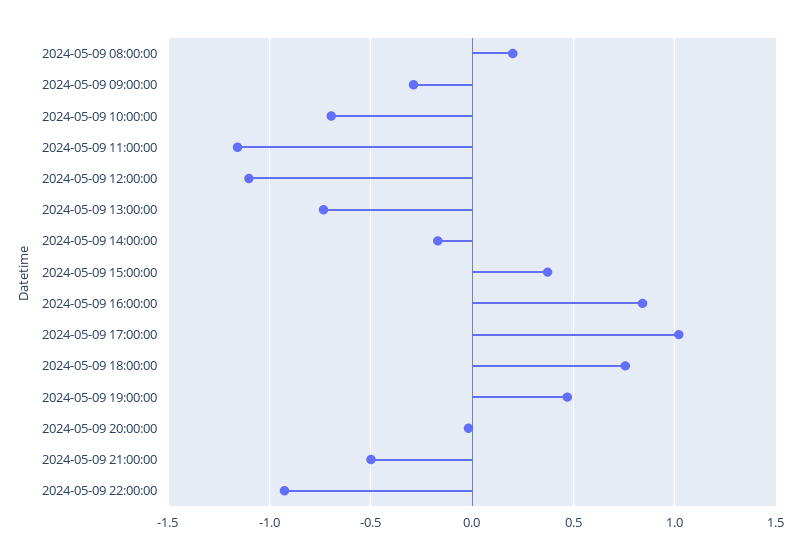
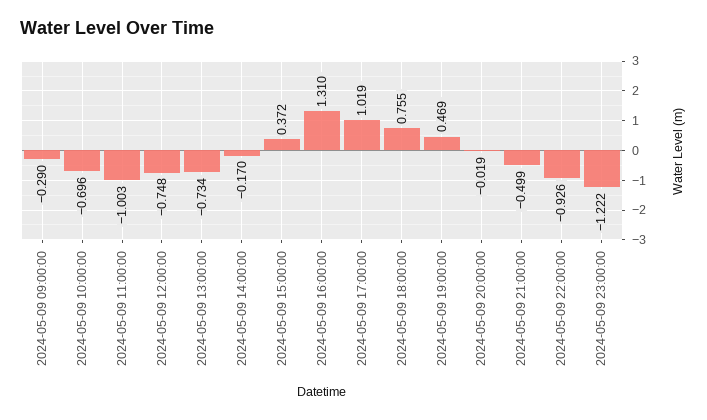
2024-05-09 08:00:00: 0.2 -> none
2024-05-09 11:00:00: -1.15 -> -1.003
2024-05-09 12:00:00: -1.1 -> -0.748
2024-05-09 16:00:00: 0.85 -> 1.31
2024-05-09 23:00:00: none -> -1.222

